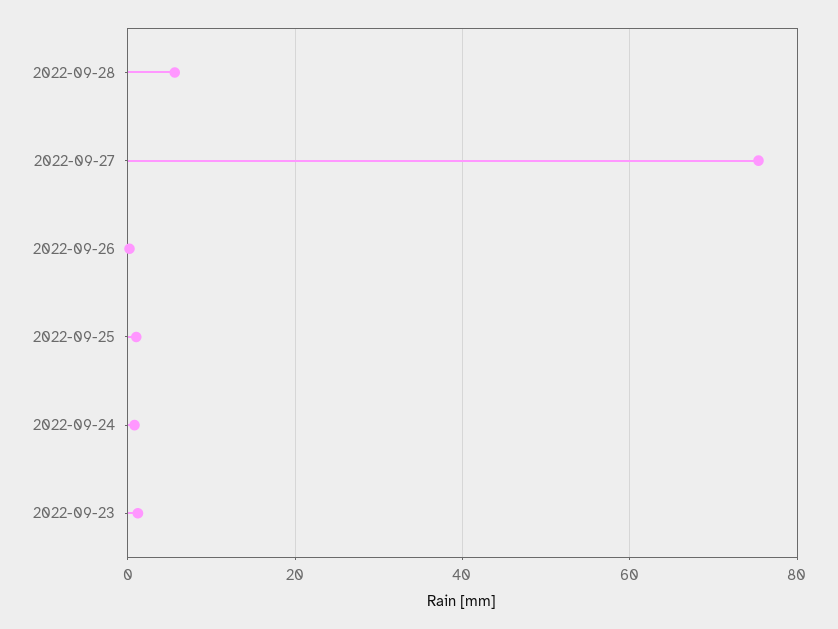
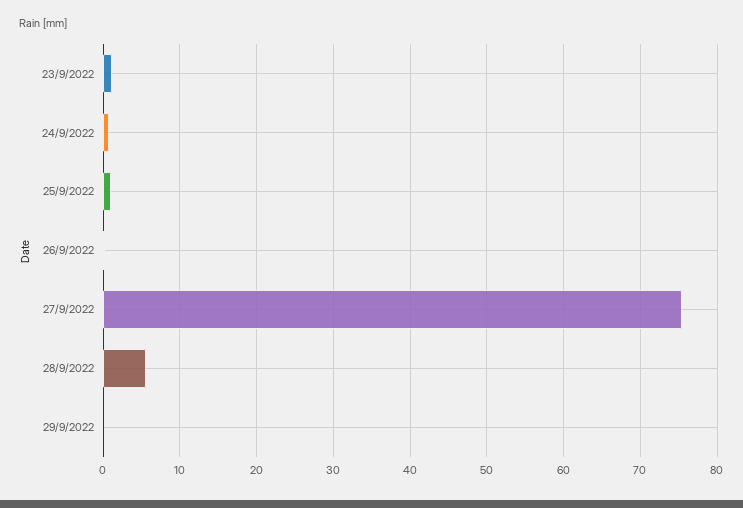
29/9/2022: none -> 0

